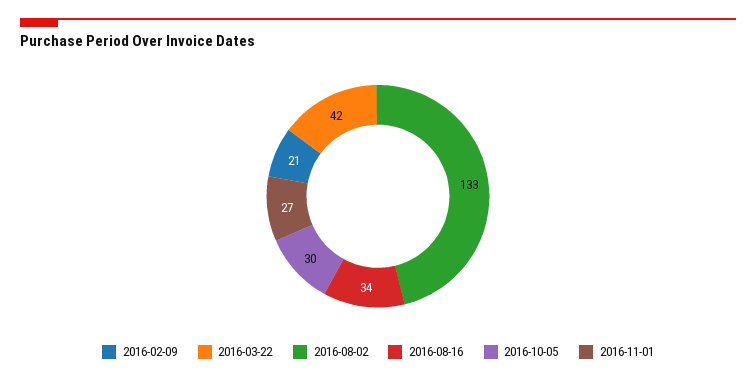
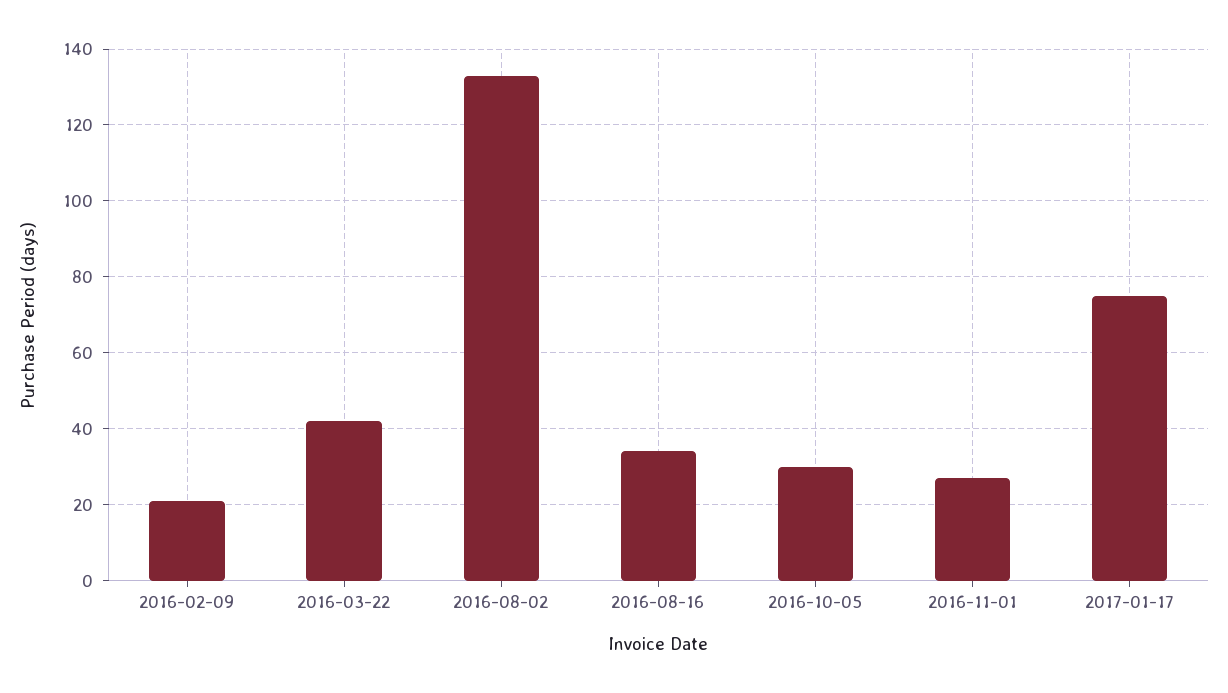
2017-01-17: none -> 75

